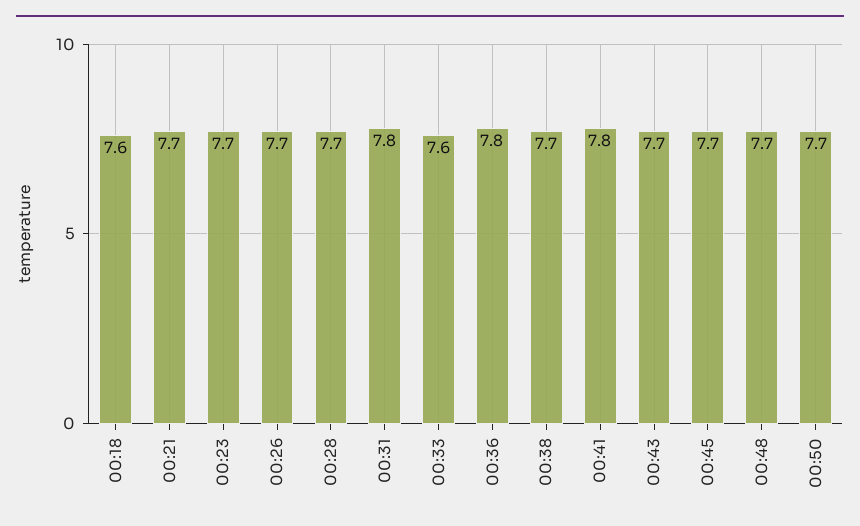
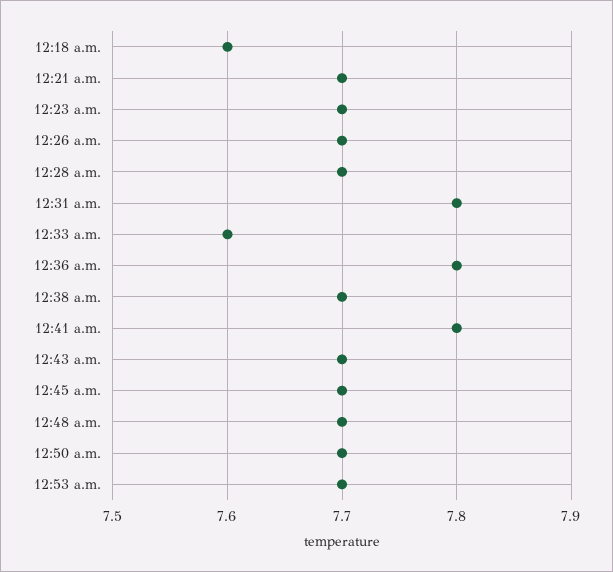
12:53 a.m.: none -> 7.7

